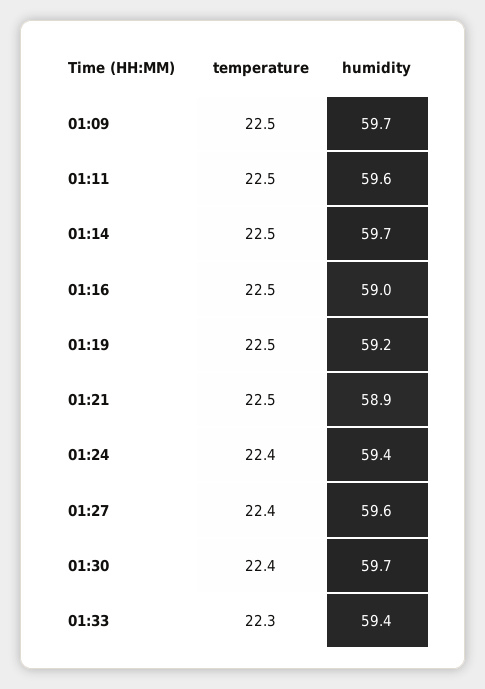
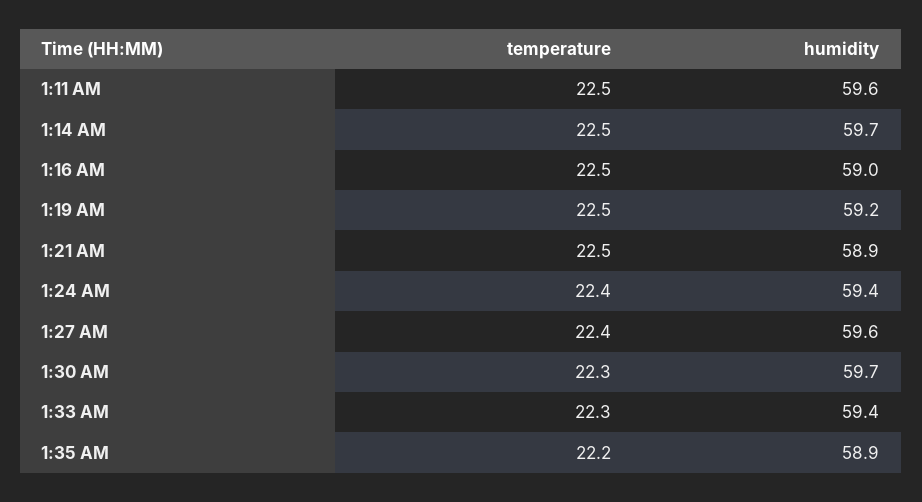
temperature, 01:09: 22.5 -> none
humidity, 01:09: 59.7 -> none
temperature, 01:30: 22.4 -> 22.3
temperature, 1:35 AM: none -> 22.2
humidity, 1:35 AM: none -> 58.9

